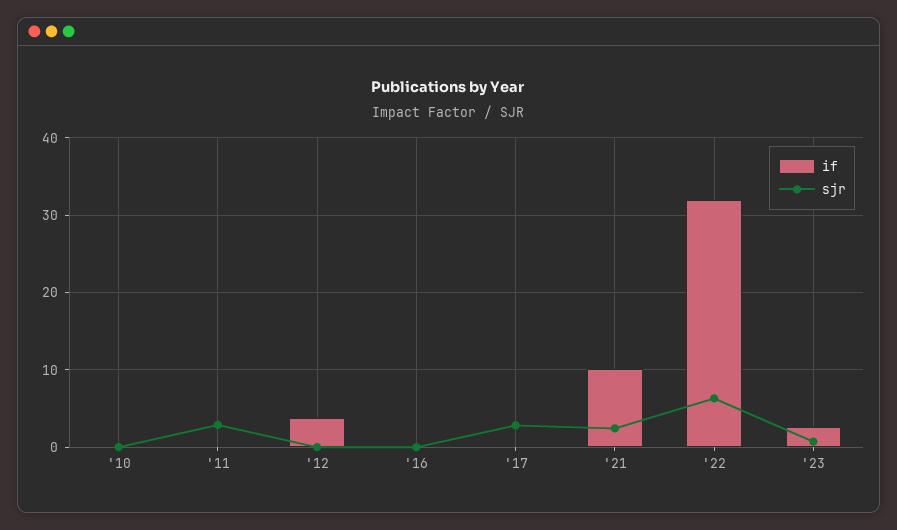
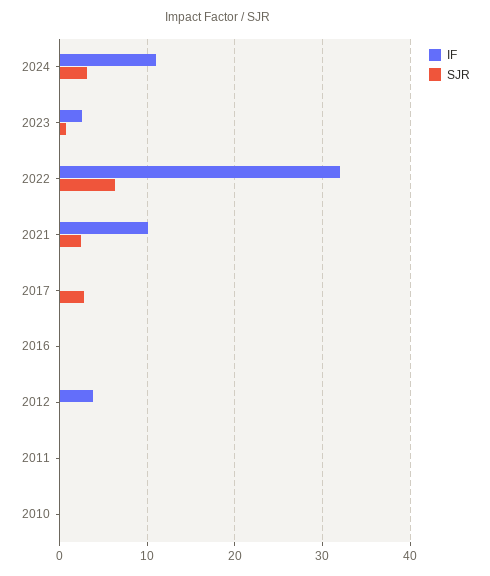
sjr, '11: 3 -> 0
if, 2024: none -> 11
sjr, 2024: none -> 3

